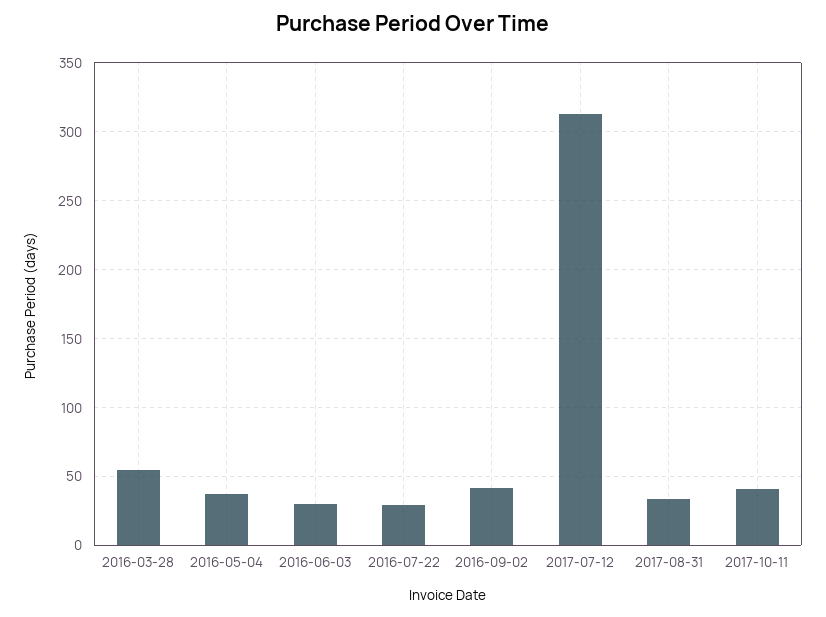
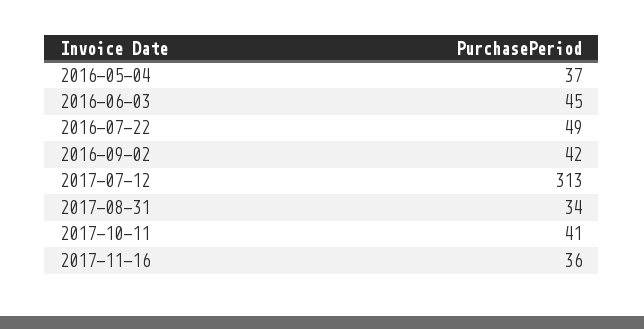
2016-03-28: 55 -> none
2016-06-03: 30 -> 45
2016-07-22: 30 -> 49
2017-11-16: none -> 36

